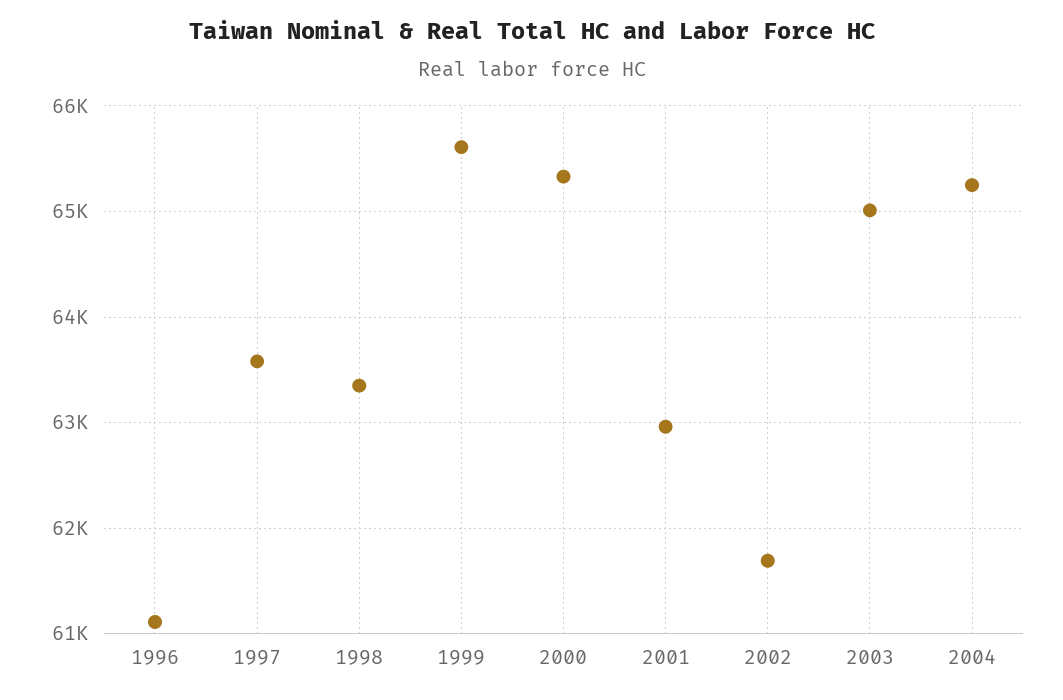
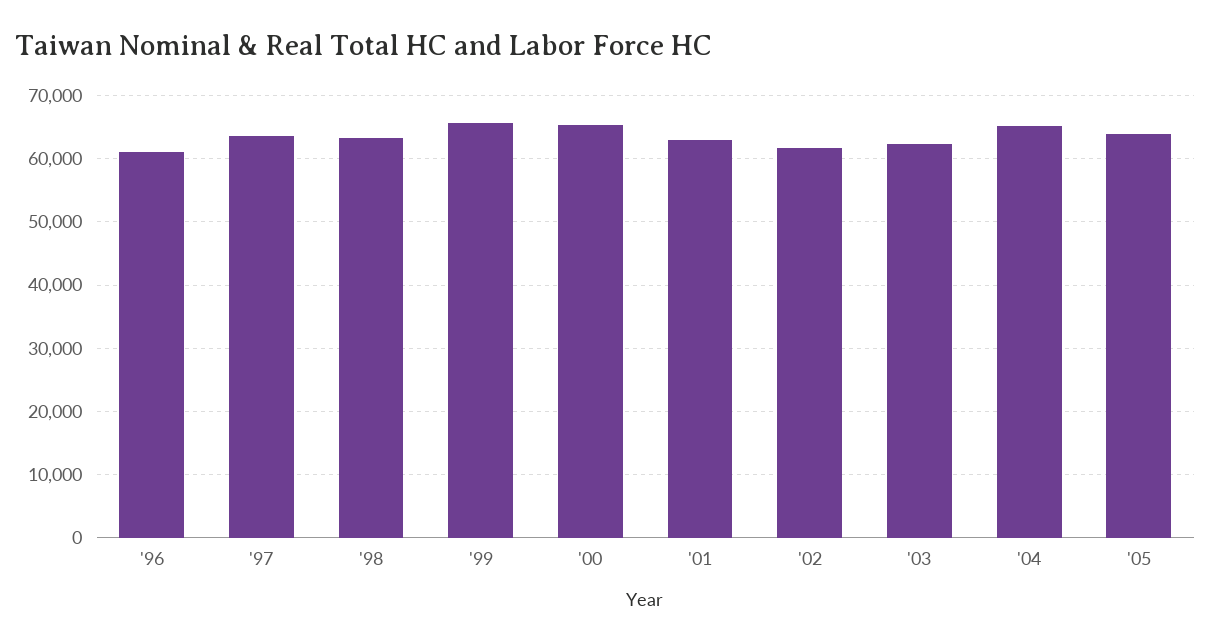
2003: 65000 -> 62000
'05: none -> 64000

